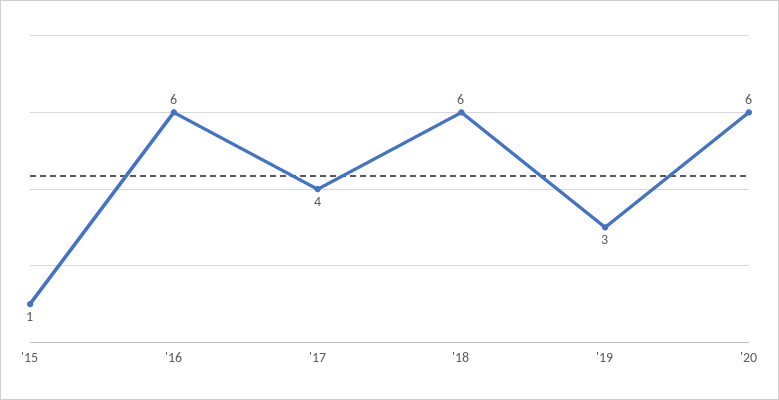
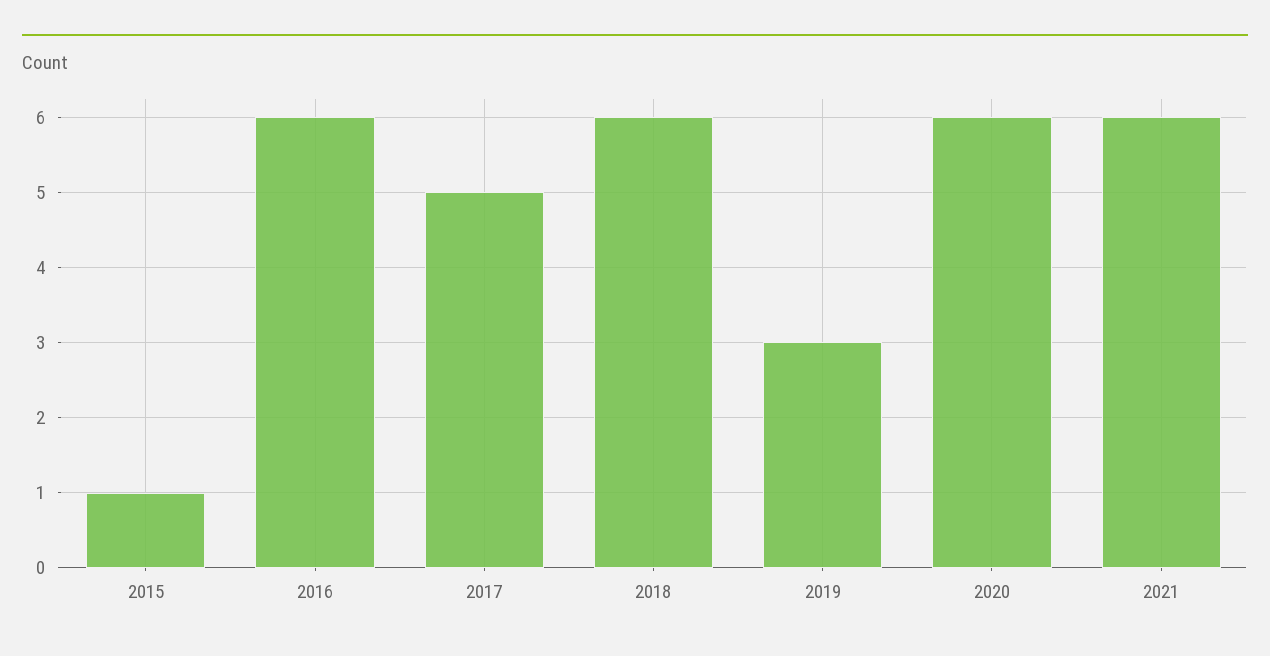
'17: 4 -> 5
2021: none -> 6

